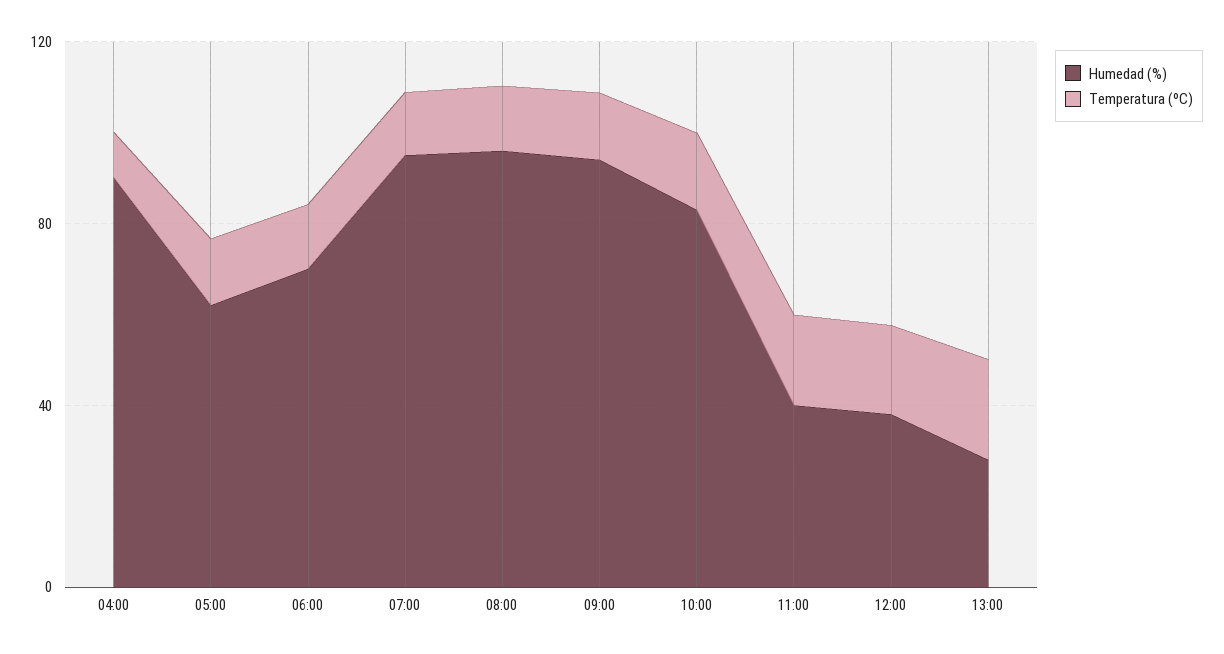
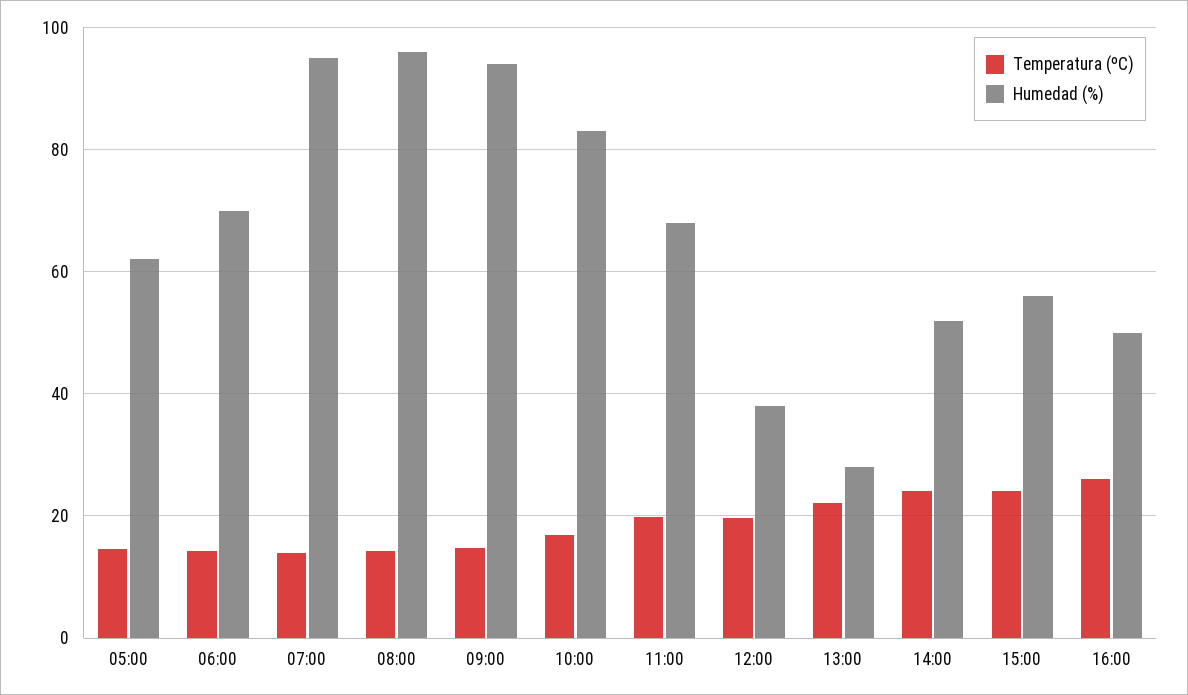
Humedad (%), 04:00: 90 -> none
Temperatura (ºC), 04:00: 10 -> none
Humedad (%), 11:00: 40 -> 68
Temperatura (ºC), 14:00: none -> 24
Humedad (%), 14:00: none -> 52
Temperatura (ºC), 15:00: none -> 24
Humedad (%), 15:00: none -> 56
Temperatura (ºC), 16:00: none -> 26
Humedad (%), 16:00: none -> 50

